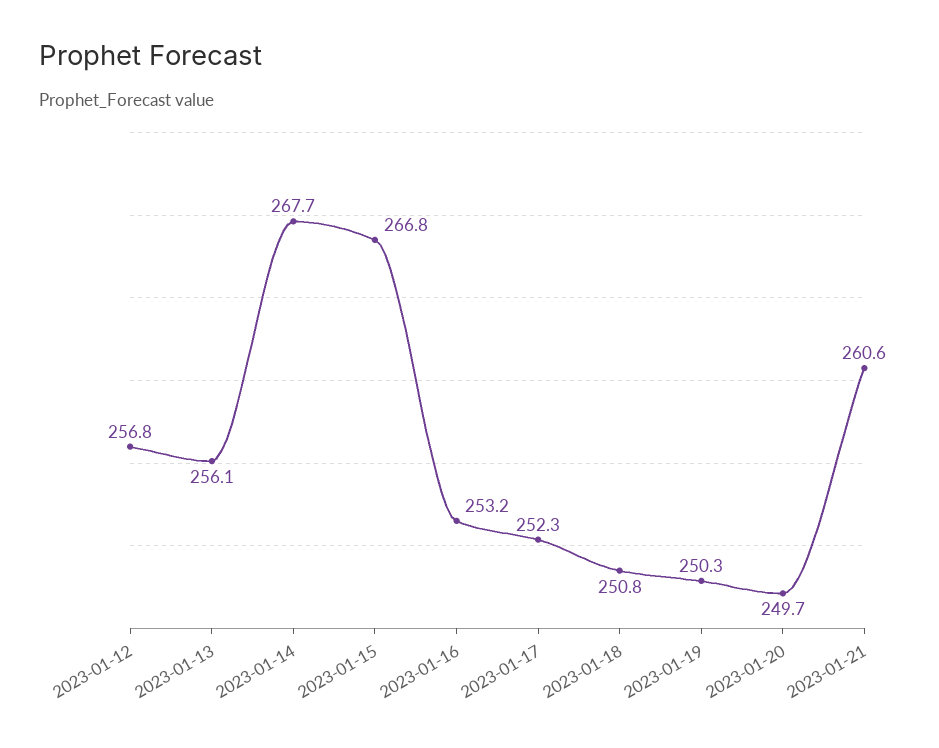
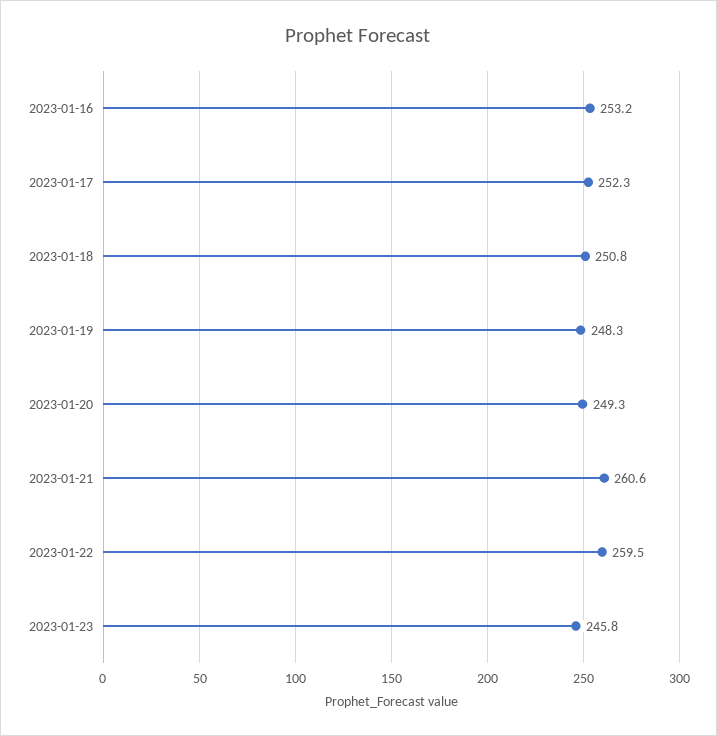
2023-01-12: 256.8 -> none
2023-01-13: 256.1 -> none
2023-01-14: 267.7 -> none
2023-01-15: 266.8 -> none
2023-01-19: 250.3 -> 248.3
2023-01-20: 249.7 -> 249.3
2023-01-22: none -> 259.5
2023-01-23: none -> 245.8

